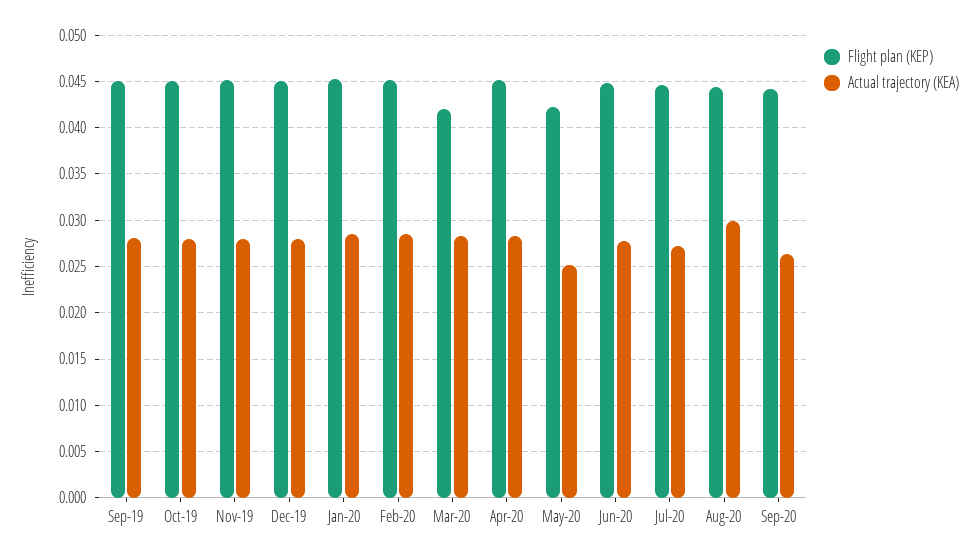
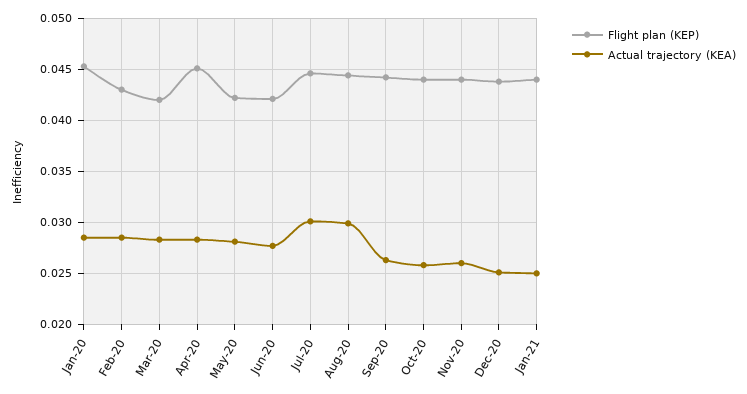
Flight plan (KEP), Sep-19: 0.045 -> none
Actual trajectory (KEA), Sep-19: 0.028 -> none
Flight plan (KEP), Oct-19: 0.045 -> none
Actual trajectory (KEA), Oct-19: 0.028 -> none
Flight plan (KEP), Nov-19: 0.045 -> none
Actual trajectory (KEA), Nov-19: 0.028 -> none
Flight plan (KEP), Dec-19: 0.045 -> none
Actual trajectory (KEA), Dec-19: 0.028 -> none
Flight plan (KEP), Feb-20: 0.045 -> 0.043
Actual trajectory (KEA), May-20: 0.025 -> 0.028
Flight plan (KEP), Jun-20: 0.045 -> 0.042
Actual trajectory (KEA), Jul-20: 0.027 -> 0.03
Flight plan (KEP), Oct-20: none -> 0.044
Actual trajectory (KEA), Oct-20: none -> 0.026
Flight plan (KEP), Nov-20: none -> 0.044
Actual trajectory (KEA), Nov-20: none -> 0.026
Flight plan (KEP), Dec-20: none -> 0.044
Actual trajectory (KEA), Dec-20: none -> 0.025
Flight plan (KEP), Jan-21: none -> 0.044
Actual trajectory (KEA), Jan-21: none -> 0.025

